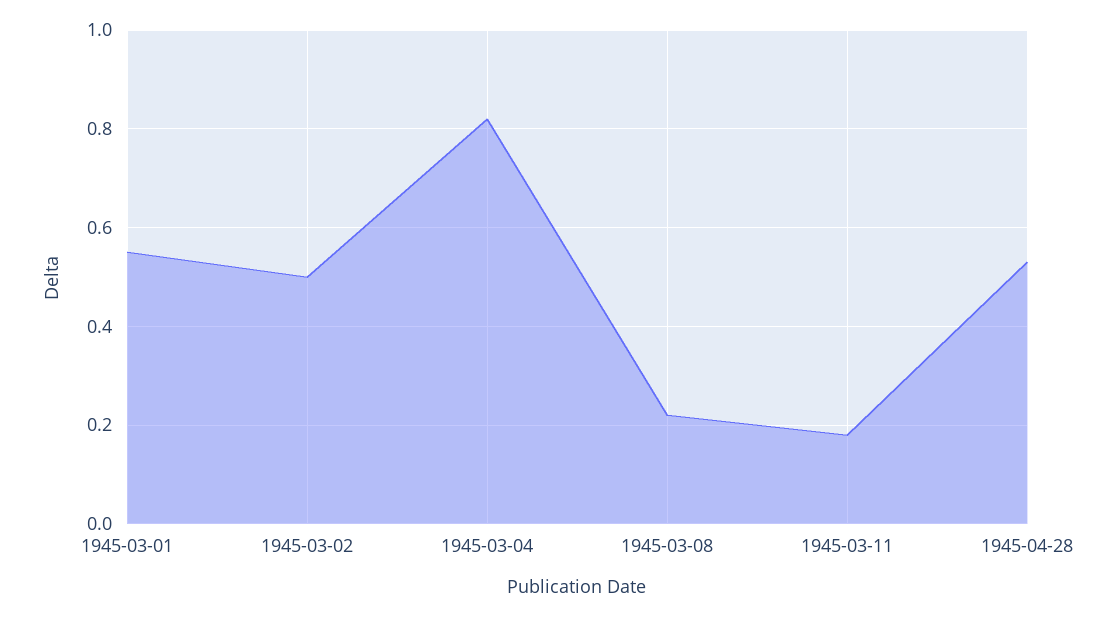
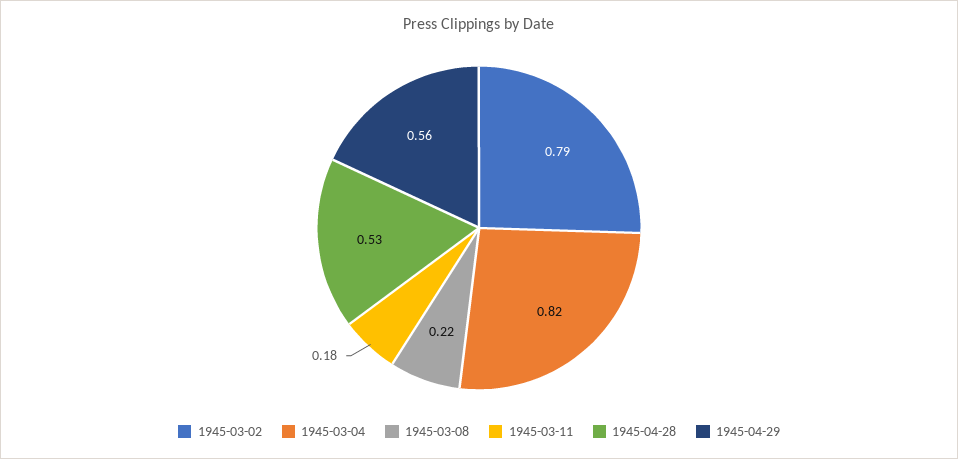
1945-03-01: 0.55 -> none
1945-03-02: 0.5 -> 0.79
1945-04-29: none -> 0.56

